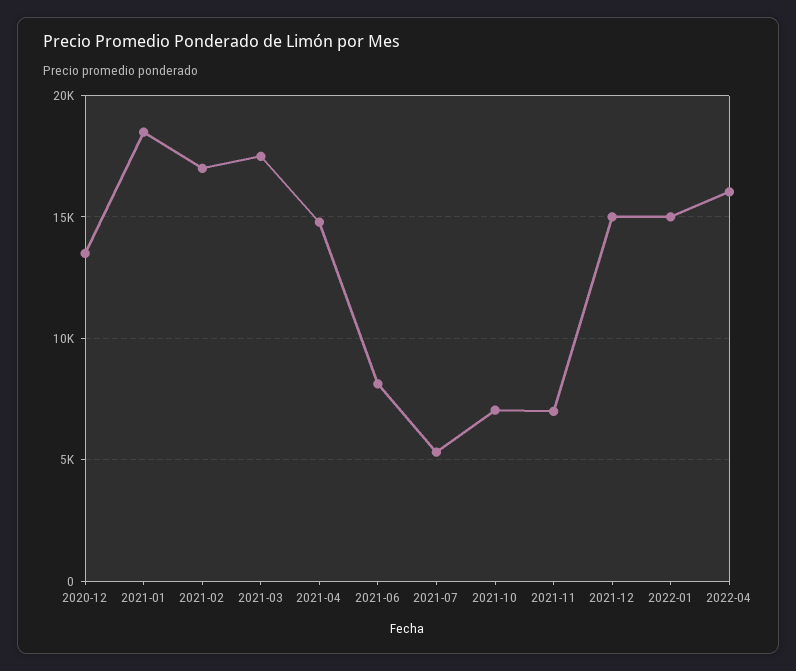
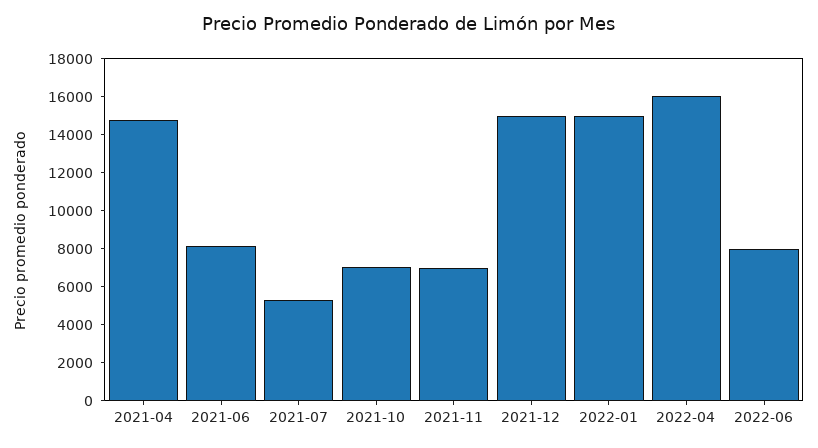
2020-12: 13500 -> none
2021-01: 18500 -> none
2021-02: 17000 -> none
2021-03: 17500 -> none
2022-06: none -> 8000

